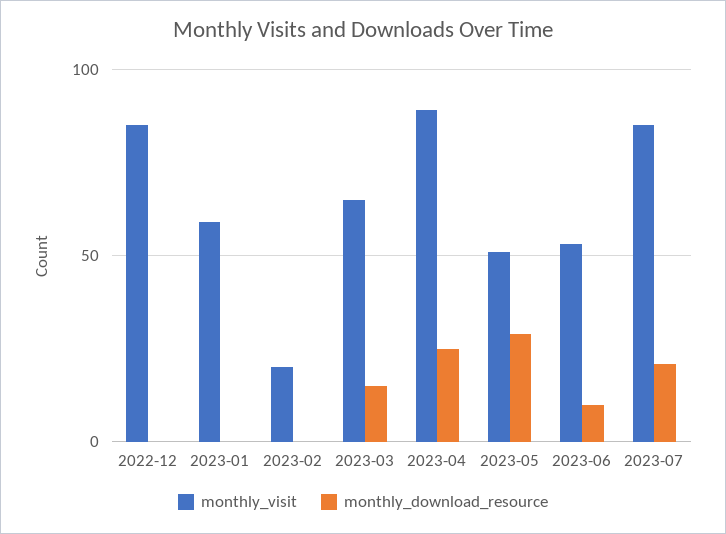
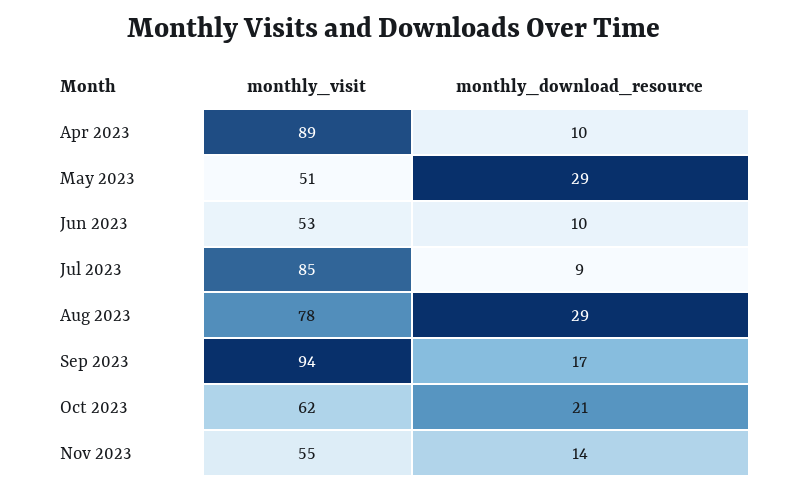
monthly_visit, 2022-12: 85 -> none
monthly_download_resource, 2022-12: 0 -> none
monthly_visit, 2023-01: 60 -> none
monthly_download_resource, 2023-01: 0 -> none
monthly_visit, 2023-02: 20 -> none
monthly_download_resource, 2023-02: 0 -> none
monthly_visit, 2023-03: 65 -> none
monthly_download_resource, 2023-03: 15 -> none
monthly_download_resource, 2023-04: 25 -> 10
monthly_download_resource, 2023-07: 20 -> 9
monthly_visit, Aug 2023: none -> 78
monthly_download_resource, Aug 2023: none -> 29
monthly_visit, Sep 2023: none -> 94
monthly_download_resource, Sep 2023: none -> 17
monthly_visit, Oct 2023: none -> 62
monthly_download_resource, Oct 2023: none -> 21
monthly_visit, Nov 2023: none -> 55
monthly_download_resource, Nov 2023: none -> 14

